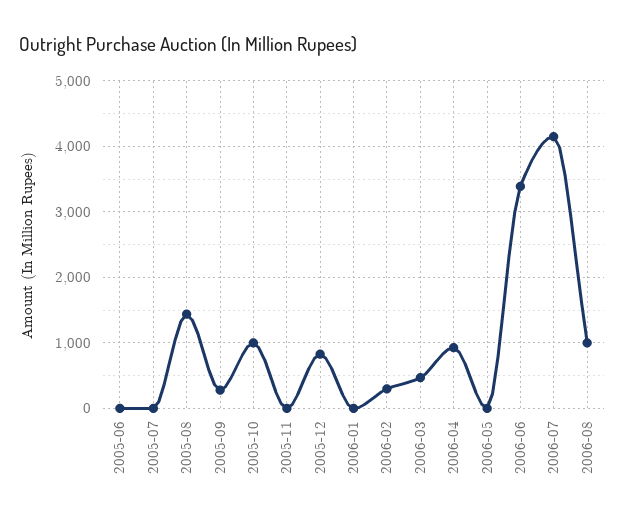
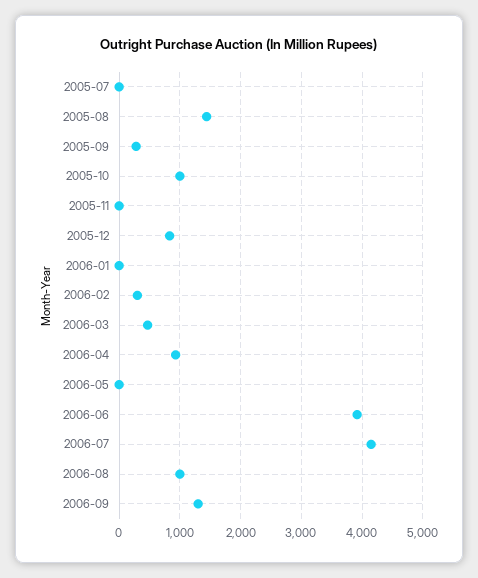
2005-06: 0 -> none
2006-06: 3400 -> 3900
2006-09: none -> 1300

